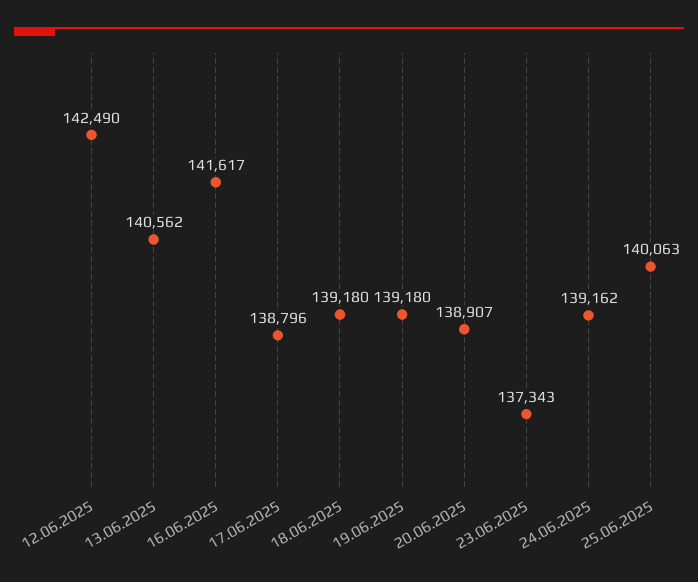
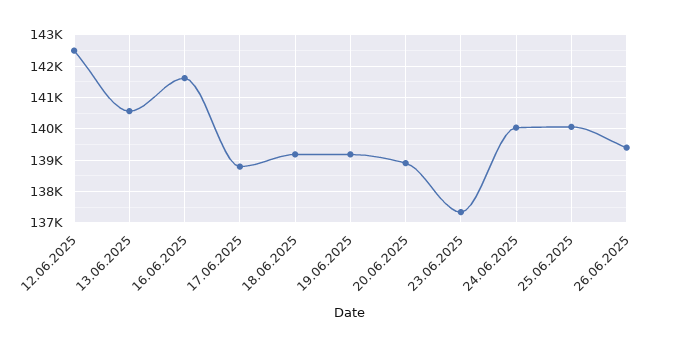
24.06.2025: 139162 -> 140000
26.06.2025: none -> 139400

